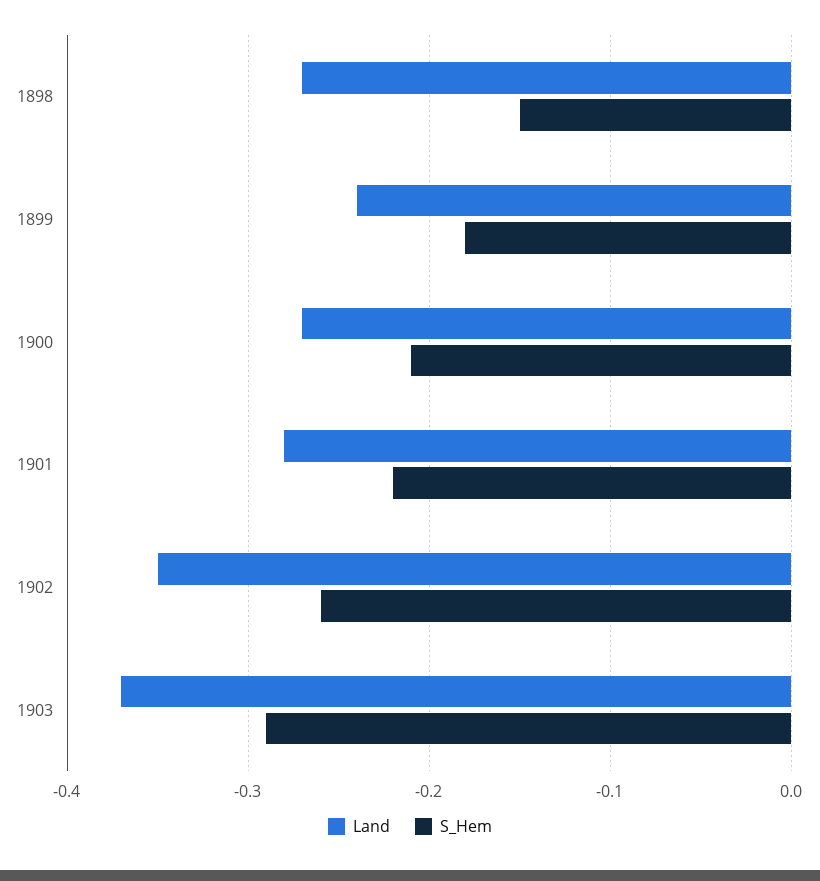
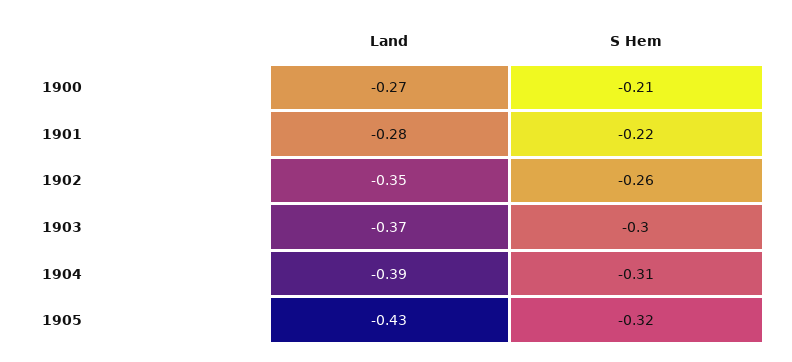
Land, 1898: -0.27 -> none
S_Hem, 1898: -0.15 -> none
Land, 1899: -0.24 -> none
S_Hem, 1899: -0.18 -> none
S_Hem, 1903: -0.29 -> -0.3
Land, 1904: none -> -0.39
S_Hem, 1904: none -> -0.31
Land, 1905: none -> -0.43
S_Hem, 1905: none -> -0.32

